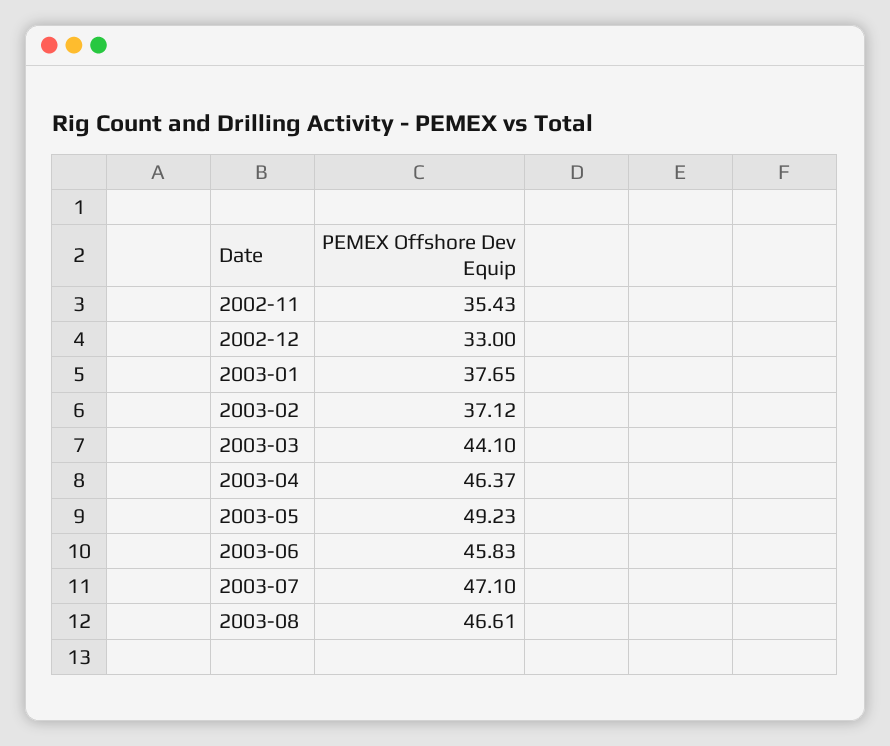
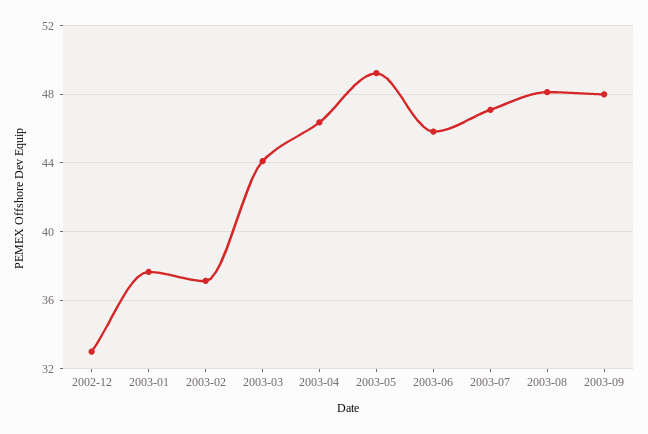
2002-11: 35.43 -> none
2003-08: 46.61 -> 48
2003-09: none -> 48

